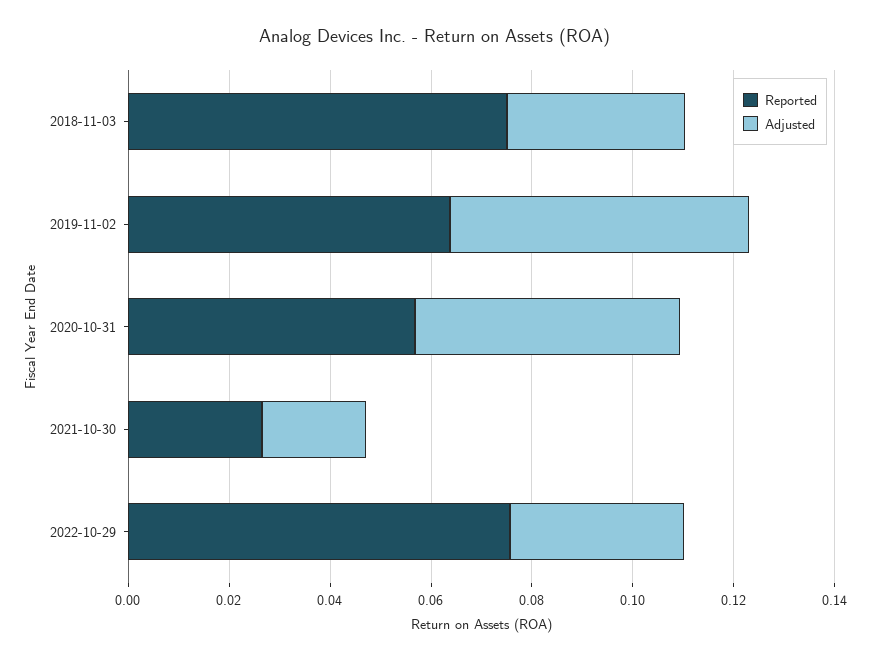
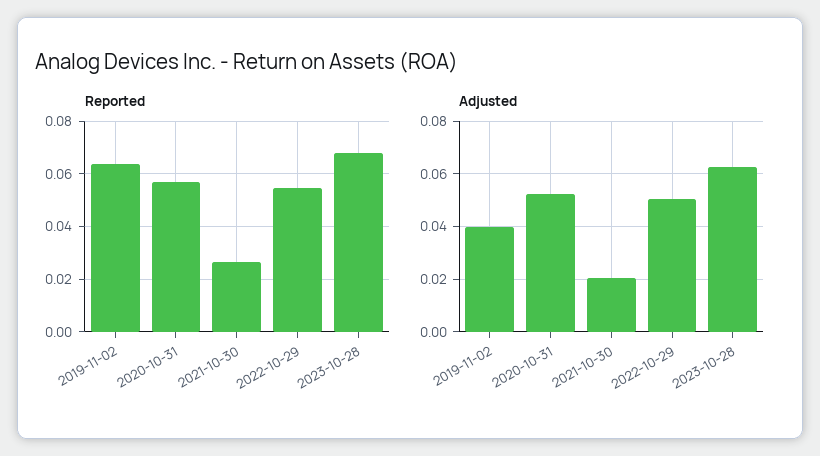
Reported, 2018-11-03: 0.075 -> none
Adjusted, 2018-11-03: 0.035 -> none
Adjusted, 2019-11-02: 0.06 -> 0.04
Reported, 2022-10-29: 0.075 -> 0.055
Adjusted, 2022-10-29: 0.035 -> 0.05
Reported, 2023-10-28: none -> 0.0675
Adjusted, 2023-10-28: none -> 0.0625

